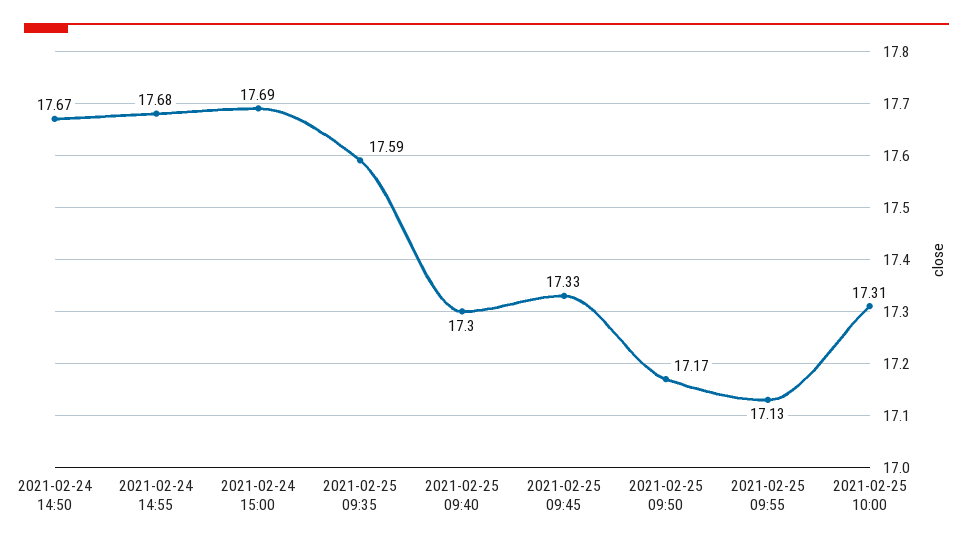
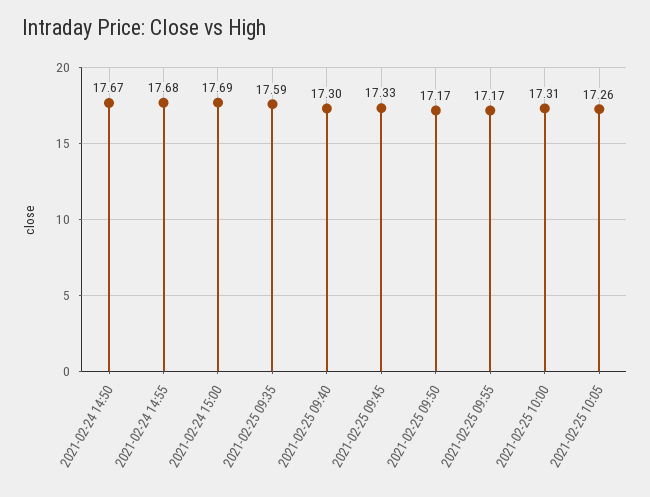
2021-02-25 09:55: 17.13 -> 17.17
2021-02-25 10:05: none -> 17.26

